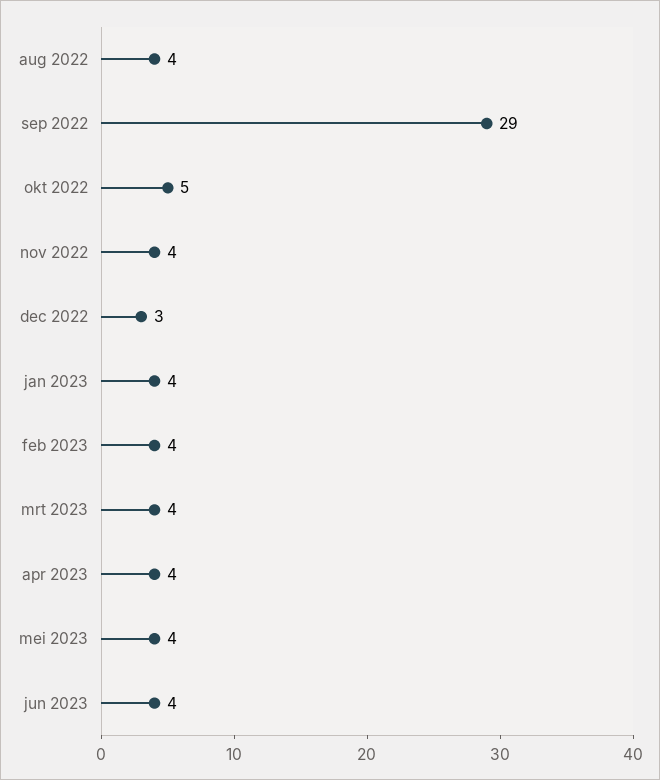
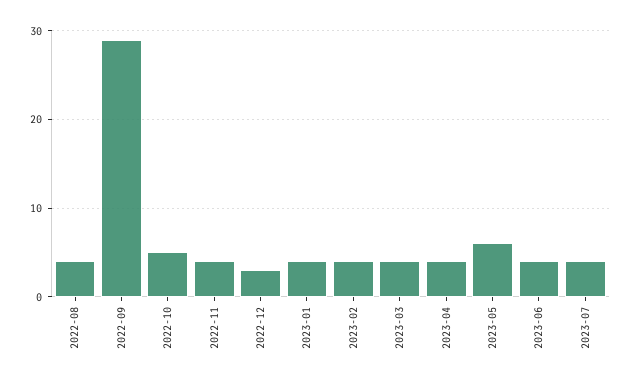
mei 2023: 4 -> 6
2023-07: none -> 4

